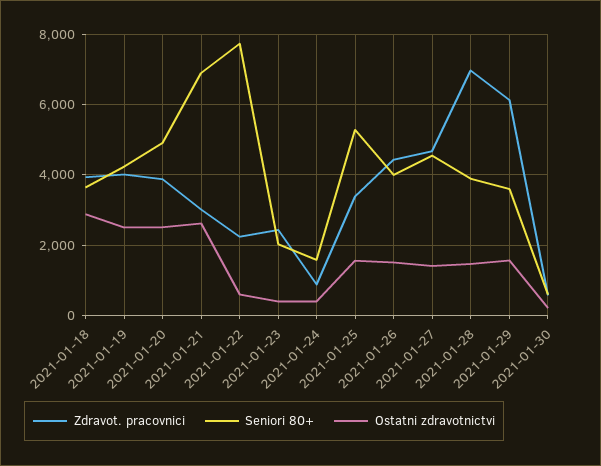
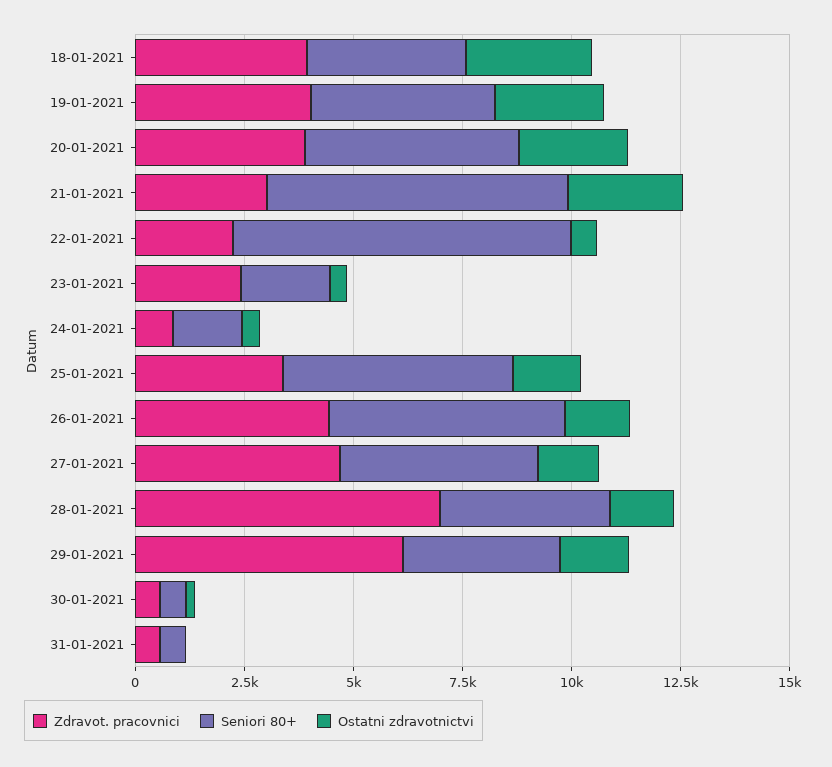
Seniori 80+, 2021-01-26: 4000 -> 5500
Zdravot. pracovnici, 31-01-2021: none -> 500
Seniori 80+, 31-01-2021: none -> 500
Ostatni zdravotnictvi, 31-01-2021: none -> 0

